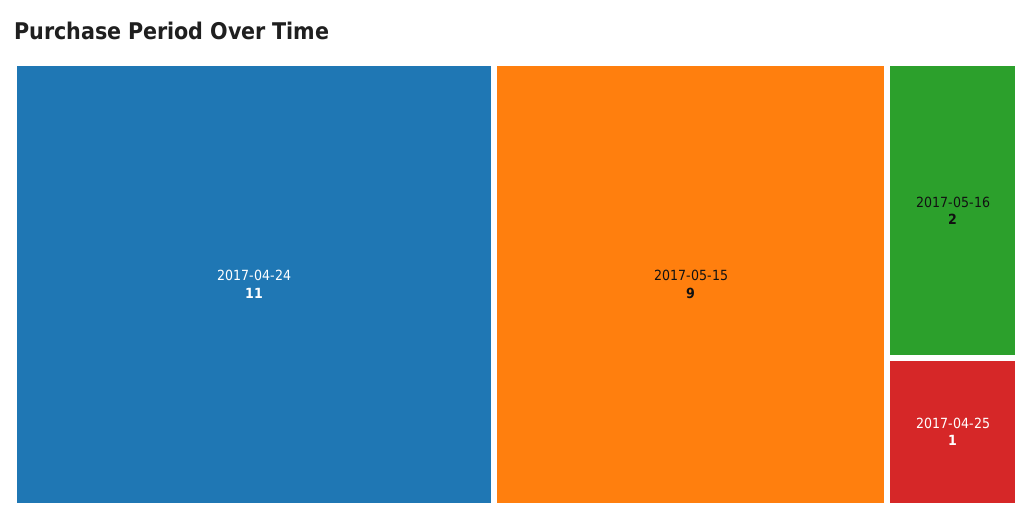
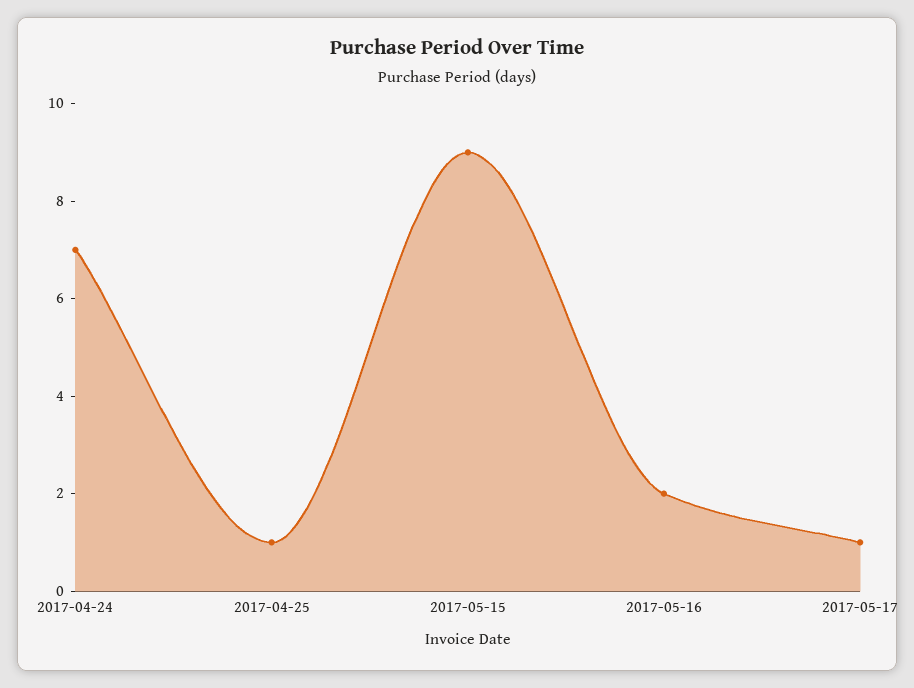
2017-04-24: 11 -> 7
2017-05-17: none -> 1

